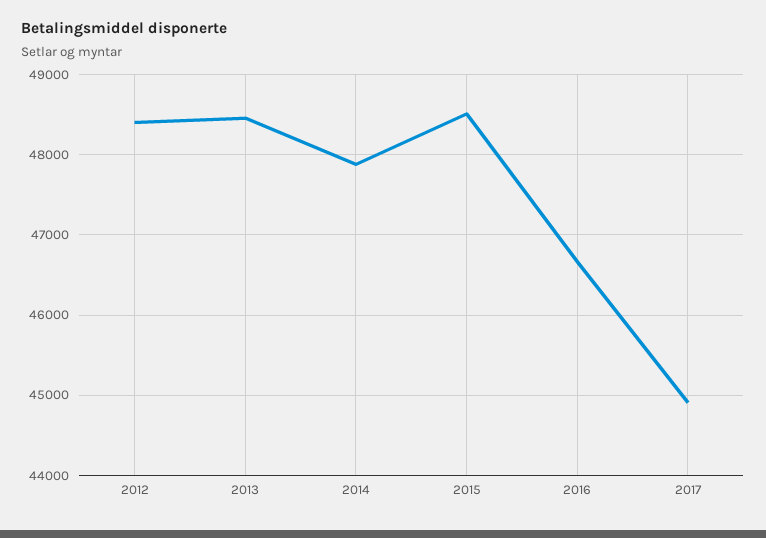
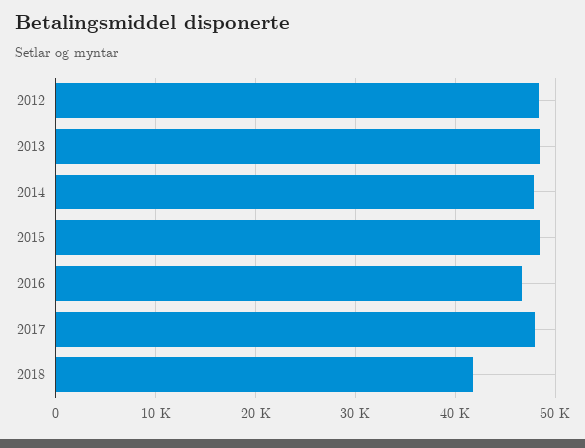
2017: 44900 -> 48000
2018: none -> 42000

